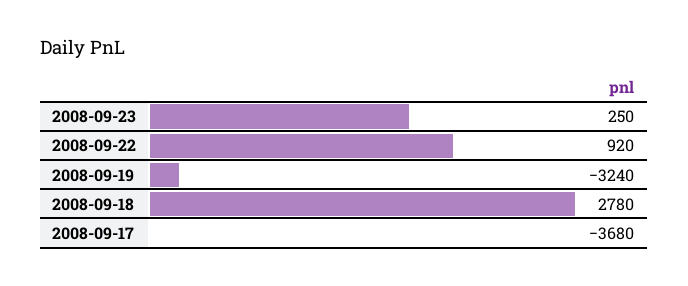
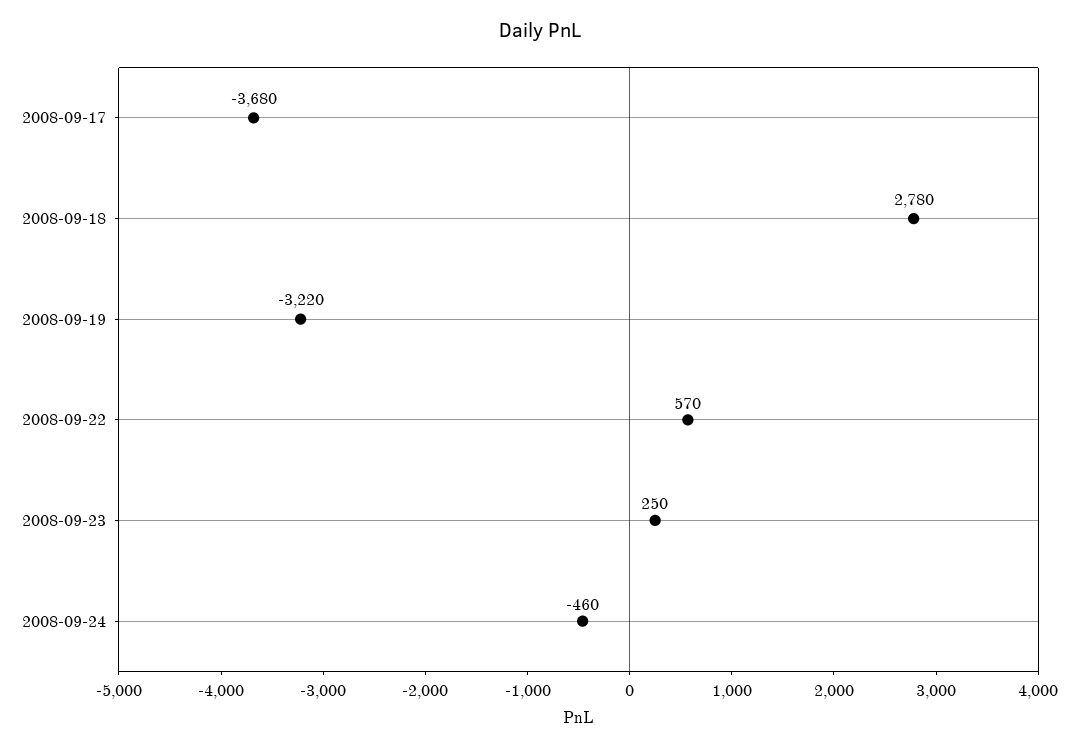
2008-09-22: 920 -> 570
2008-09-19: -3240 -> -3220
2008-09-24: none -> -460

